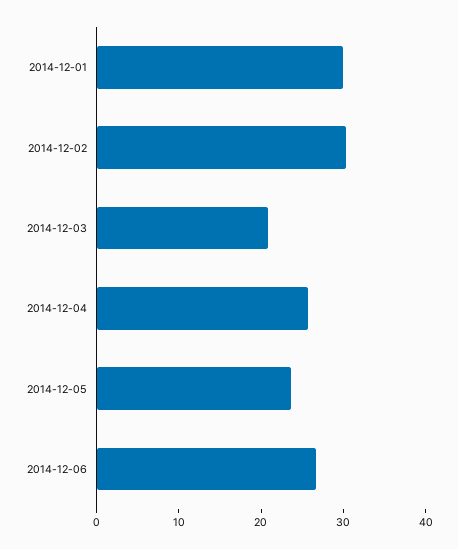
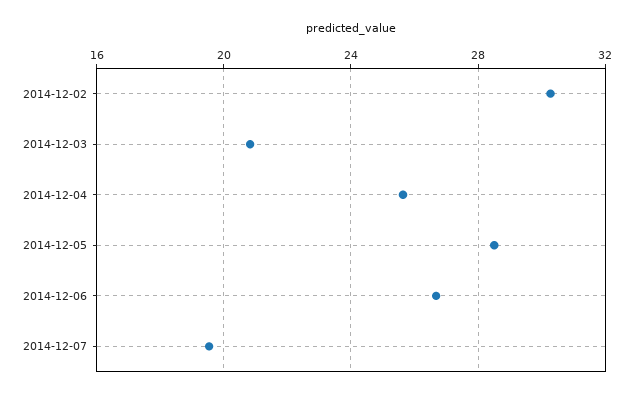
2014-12-01: 30 -> none
2014-12-05: 24 -> 28.5
2014-12-07: none -> 19.5

